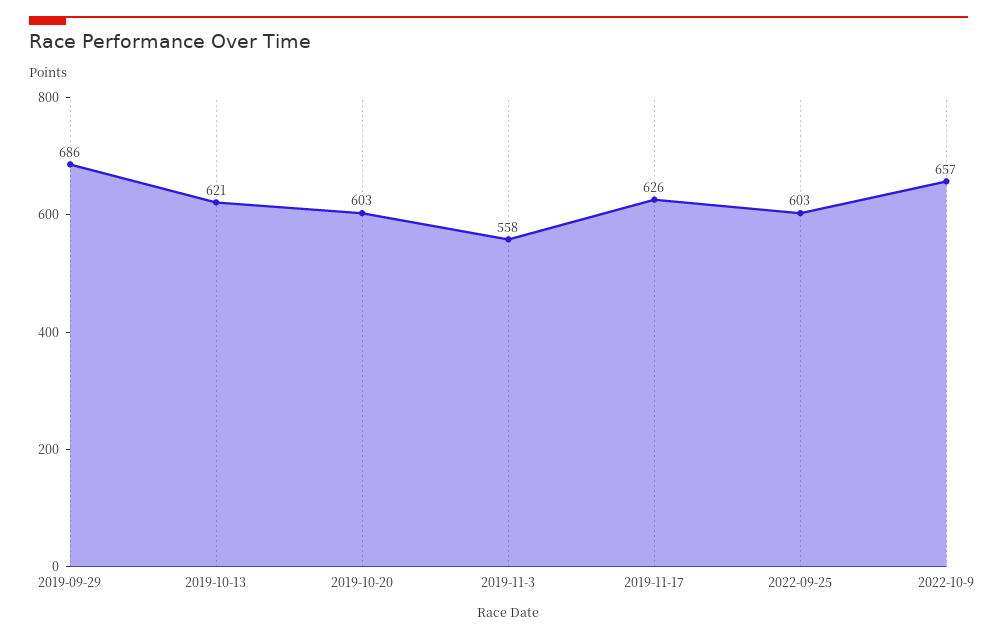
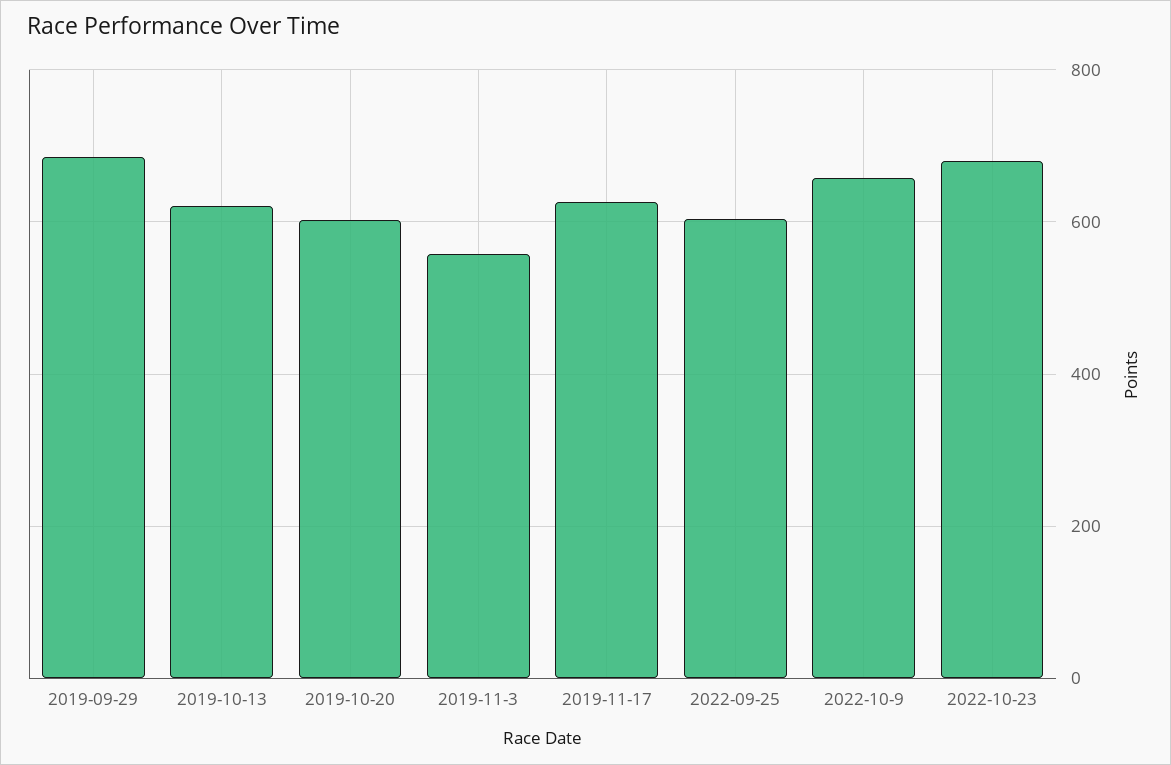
2022-10-23: none -> 680

